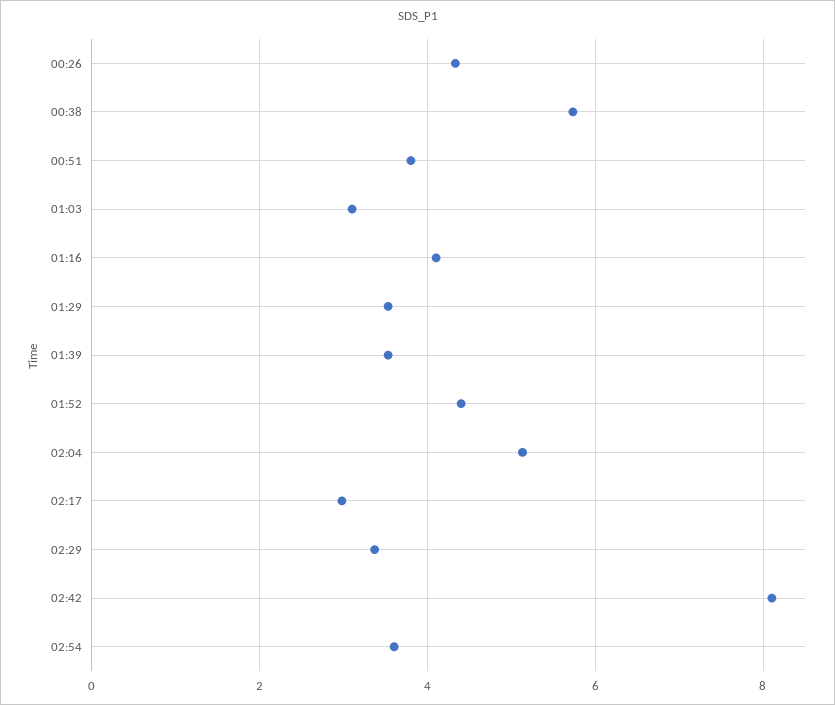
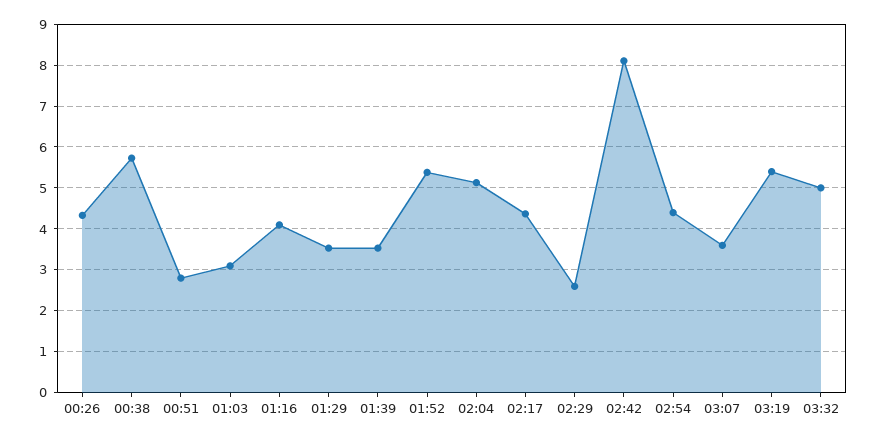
00:51: 3.8 -> 2.8
01:52: 4.4 -> 5.4
02:17: 3 -> 4.4
02:29: 3.4 -> 2.6
02:54: 3.6 -> 4.4
03:07: none -> 3.6
03:19: none -> 5.4
03:32: none -> 5

